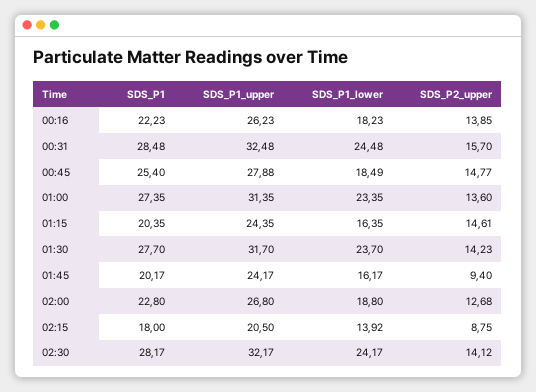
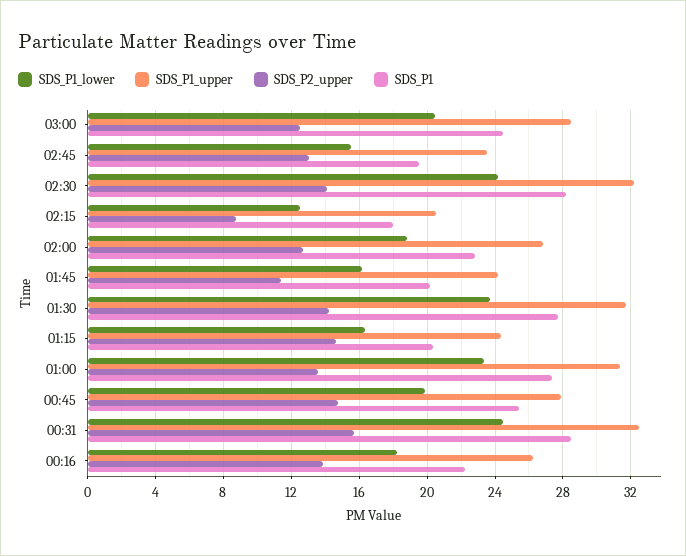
SDS_P1_lower, 00:45: 18.49 -> 20
SDS_P2_upper, 01:45: 9.4 -> 11.5
SDS_P1_lower, 02:15: 13.92 -> 12.5
SDS_P1_lower, 03:00: none -> 20.5
SDS_P1_upper, 03:00: none -> 28.5
SDS_P2_upper, 03:00: none -> 12.5
SDS_P1, 03:00: none -> 24.5
SDS_P1_lower, 02:45: none -> 15.5
SDS_P1_upper, 02:45: none -> 23.5
SDS_P2_upper, 02:45: none -> 13
SDS_P1, 02:45: none -> 19.5

